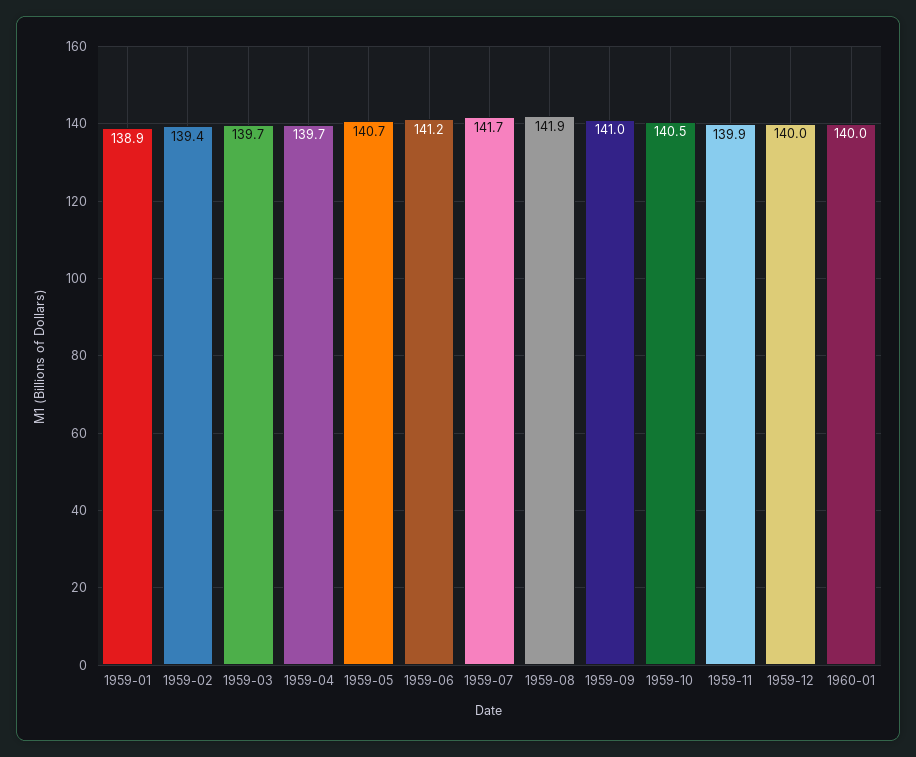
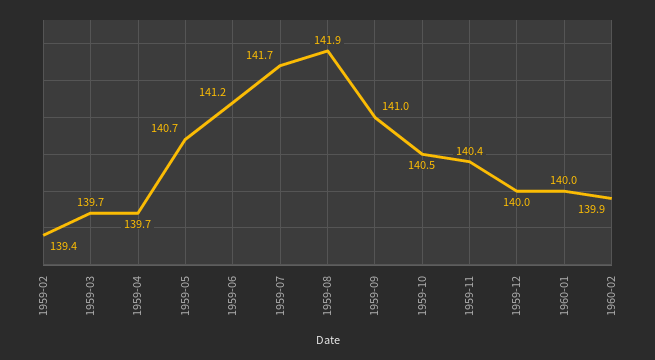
1959-01: 138.9 -> none
1959-11: 139.9 -> 140.4
1960-02: none -> 139.9

